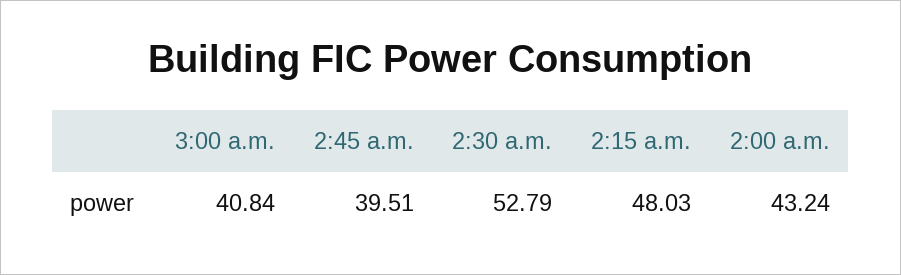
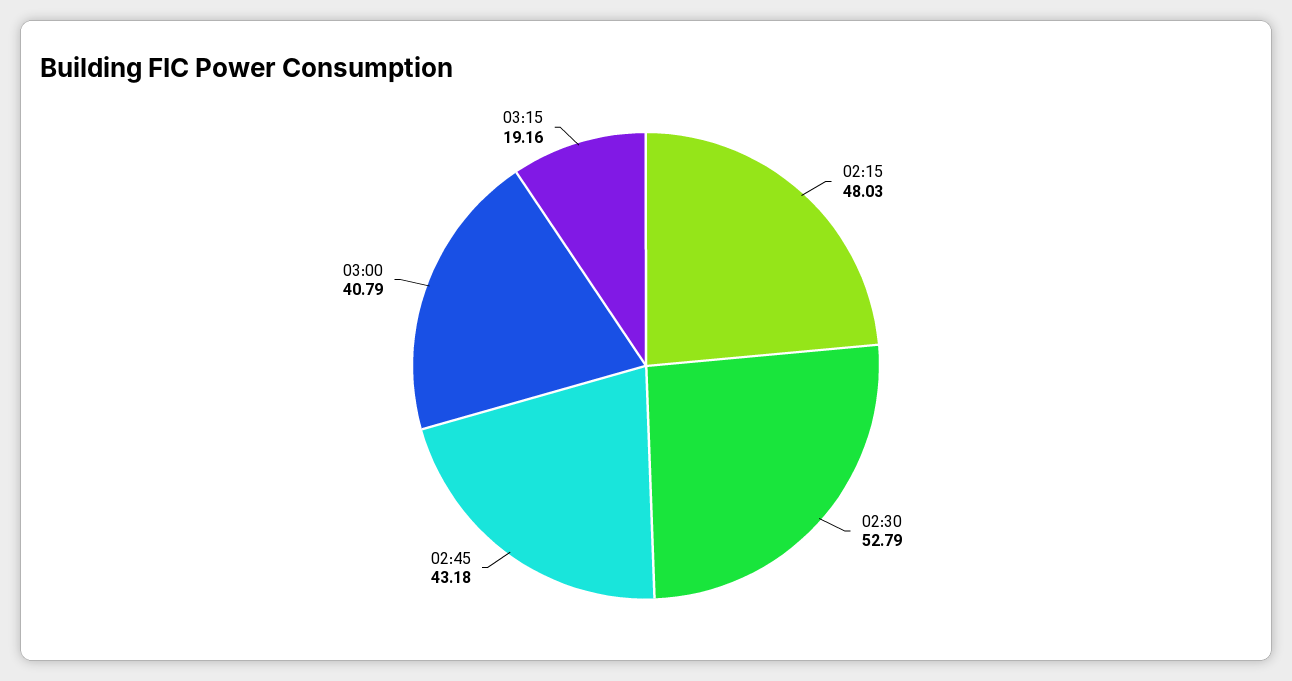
3:00 a.m.: 40.84 -> 40.79
2:45 a.m.: 39.51 -> 43.18
2:00 a.m.: 43.24 -> none
03:15: none -> 19.16

